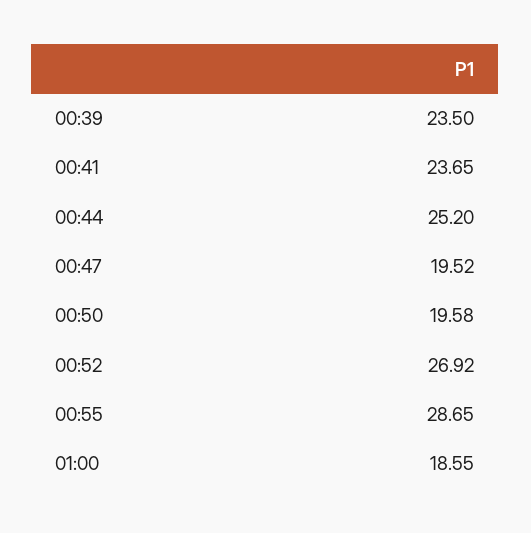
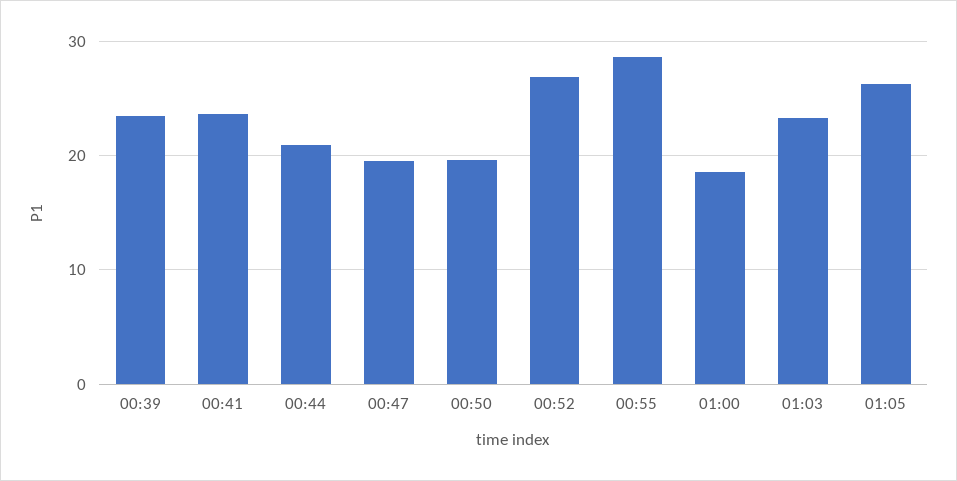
00:44: 25.2 -> 21
01:03: none -> 23
01:05: none -> 26

